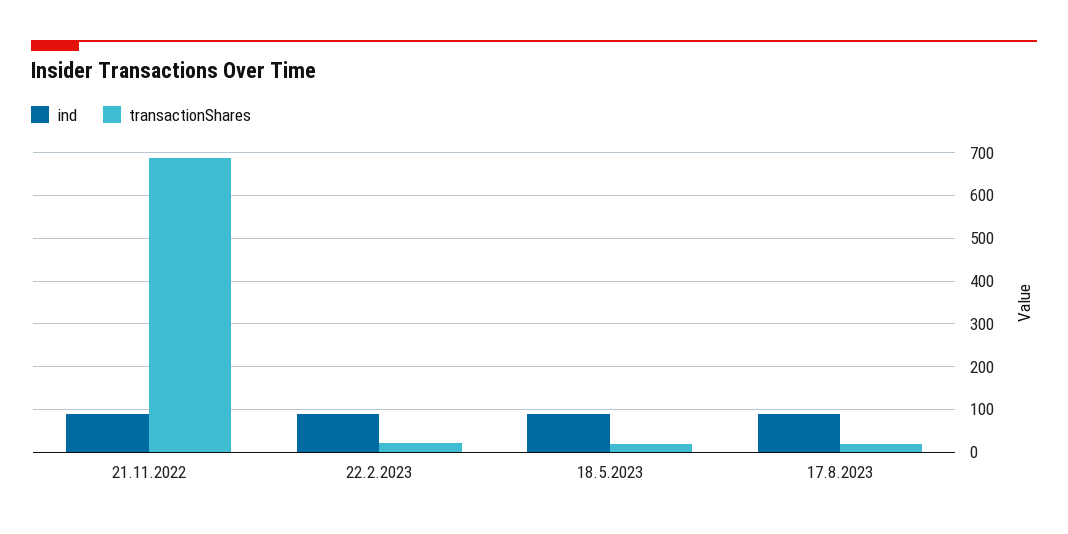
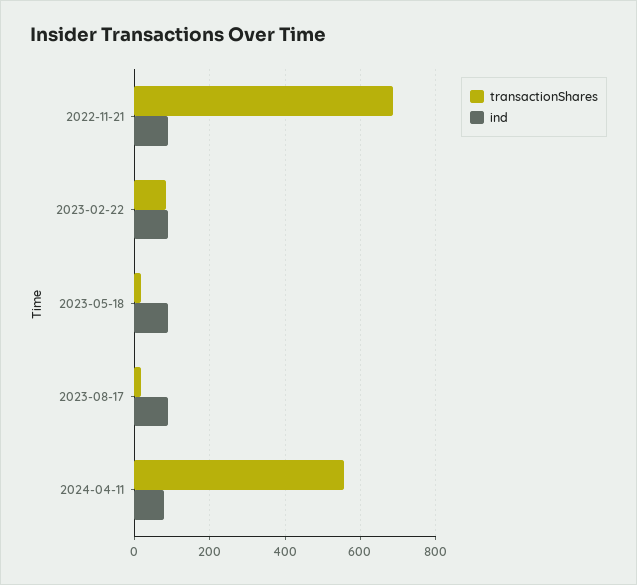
transactionShares, 22.2.2023: 20 -> 80
transactionShares, 2024-04-11: none -> 560
ind, 2024-04-11: none -> 80

